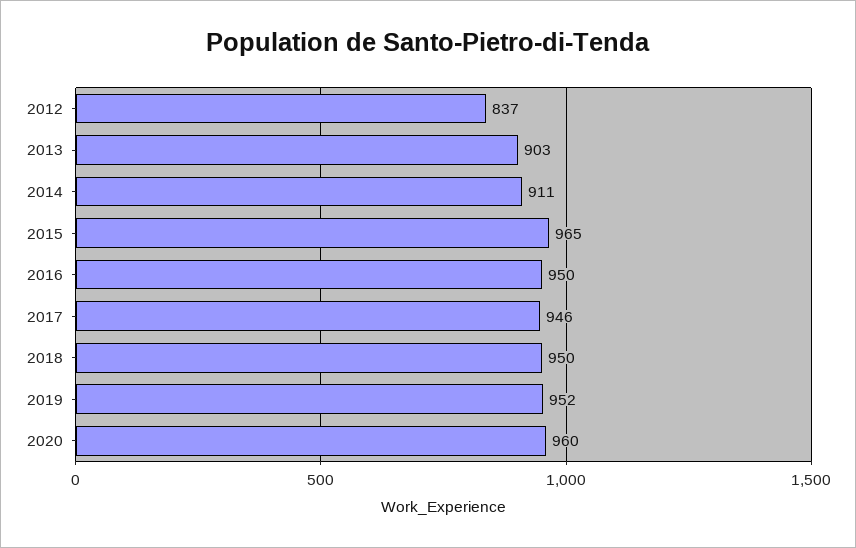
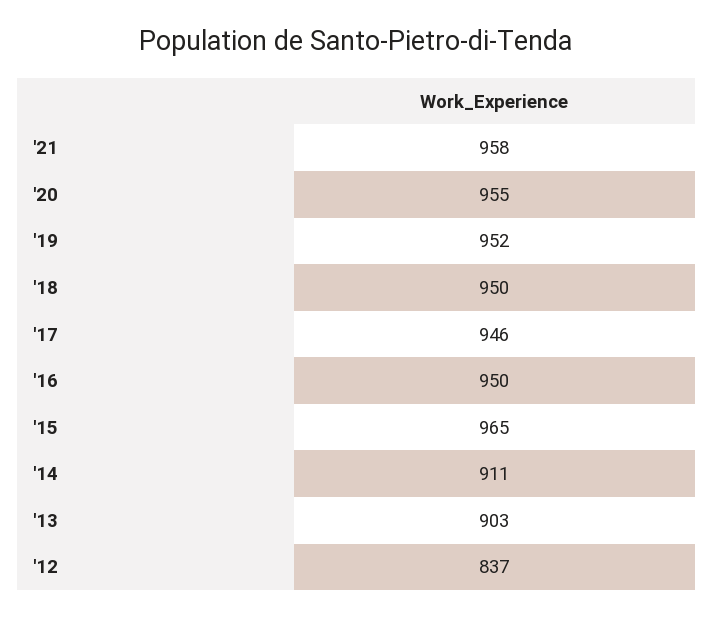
2020: 960 -> 955
'21: none -> 958

